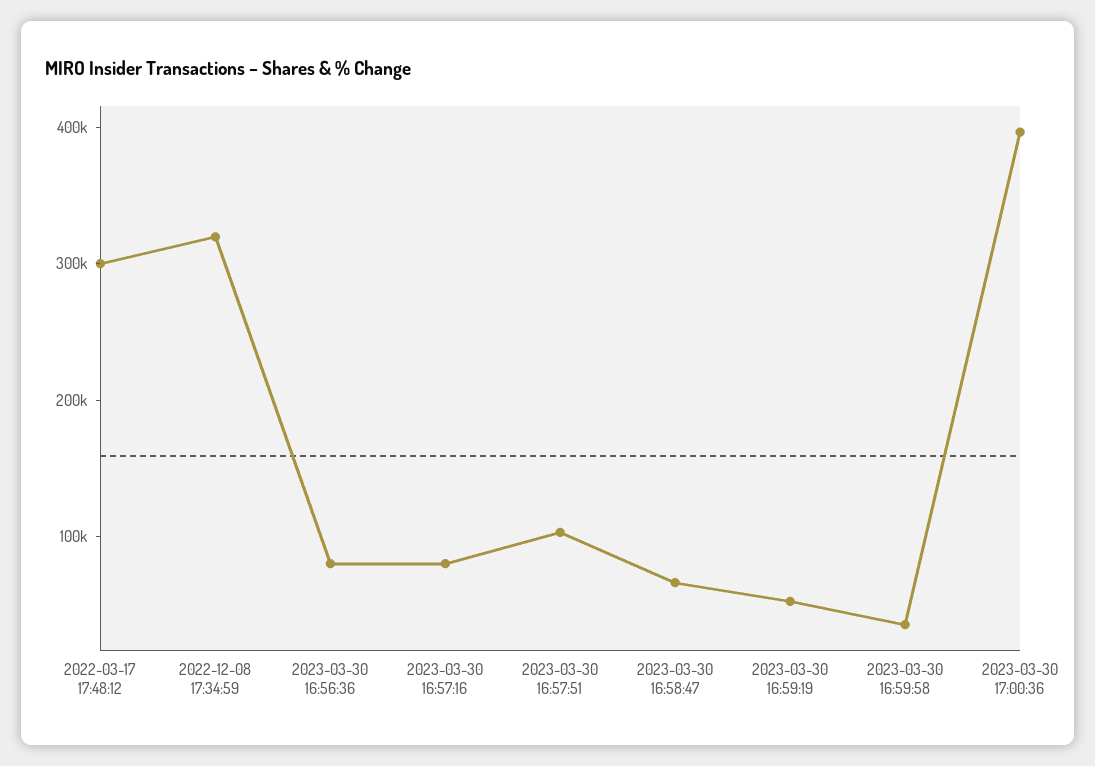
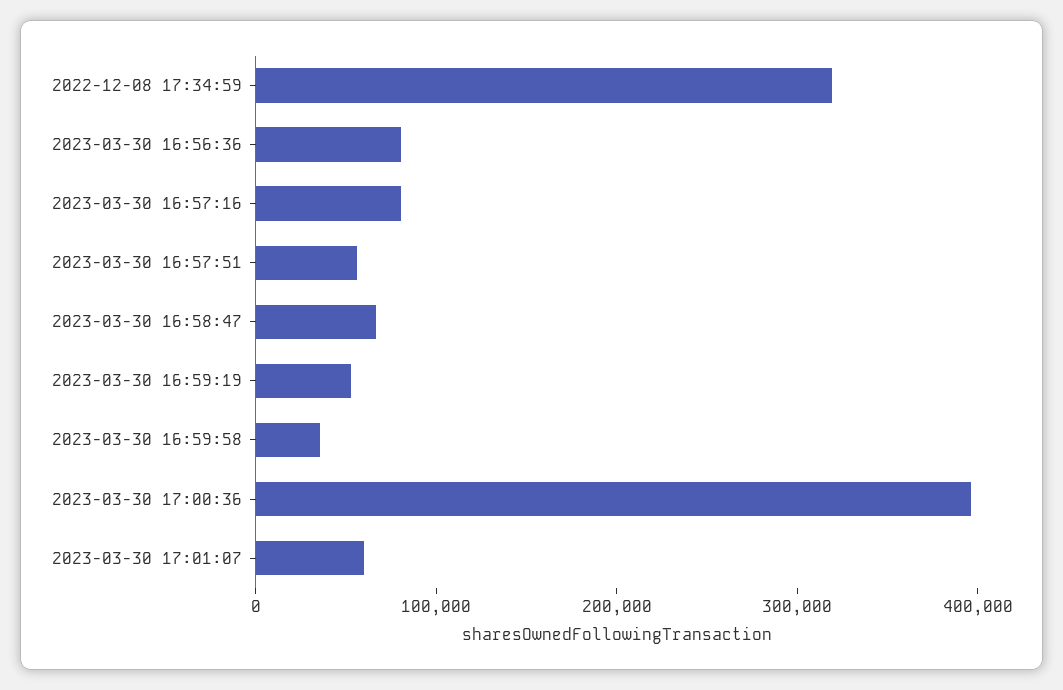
2022-03-17 17:48:12: 300000 -> none
2023-03-30 16:57:51: 100000 -> 60000
2023-03-30 17:01:07: none -> 60000

